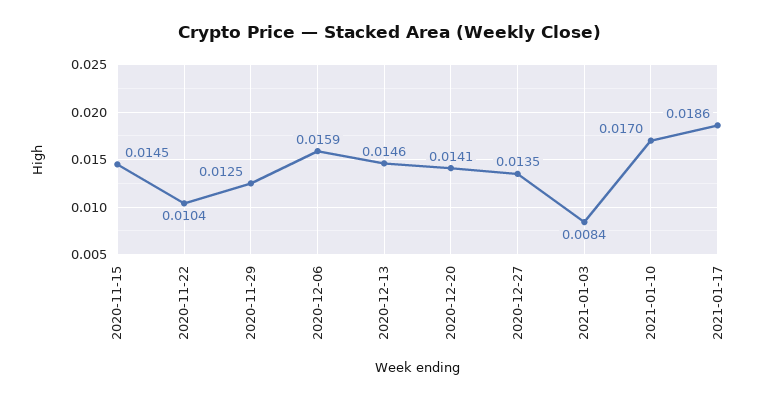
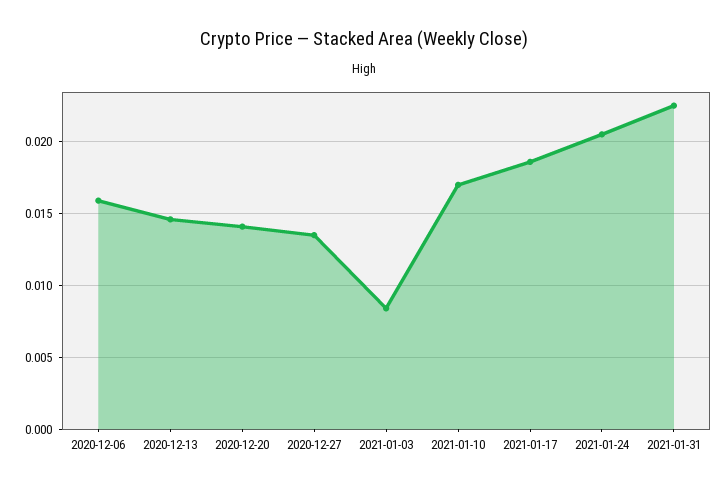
2020-11-15: 0.0145 -> none
2020-11-22: 0.0104 -> none
2020-11-29: 0.0125 -> none
2021-01-24: none -> 0.0205
2021-01-31: none -> 0.0225

